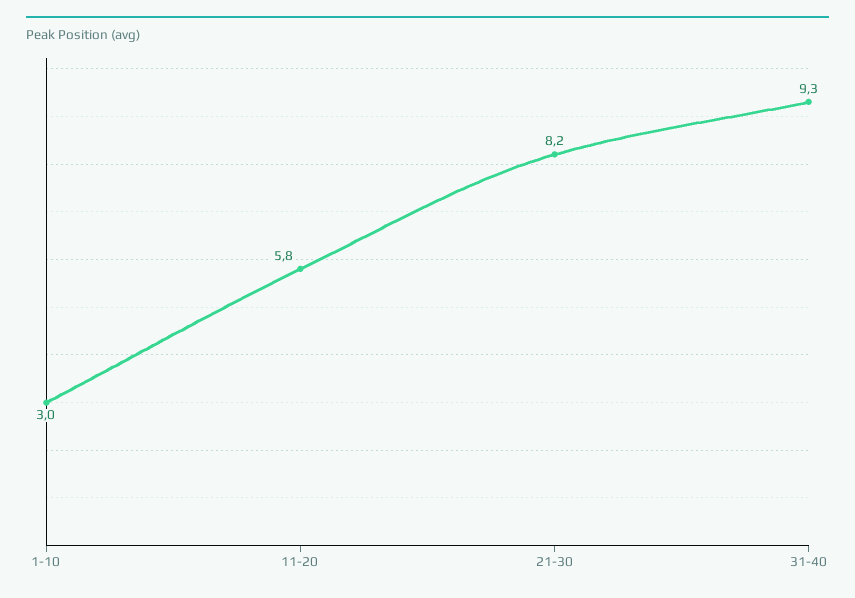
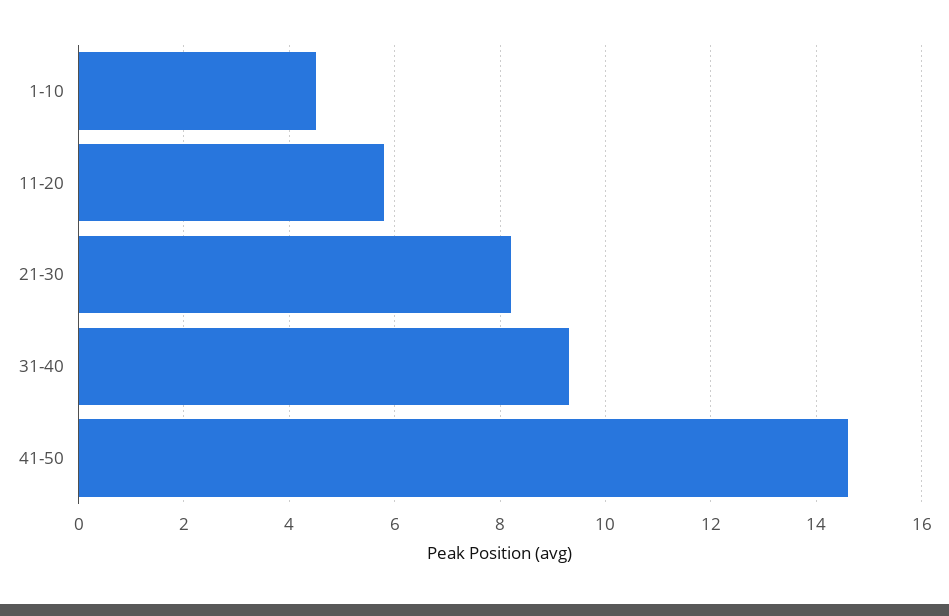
1-10: 3 -> 4.5
41-50: none -> 14.5

